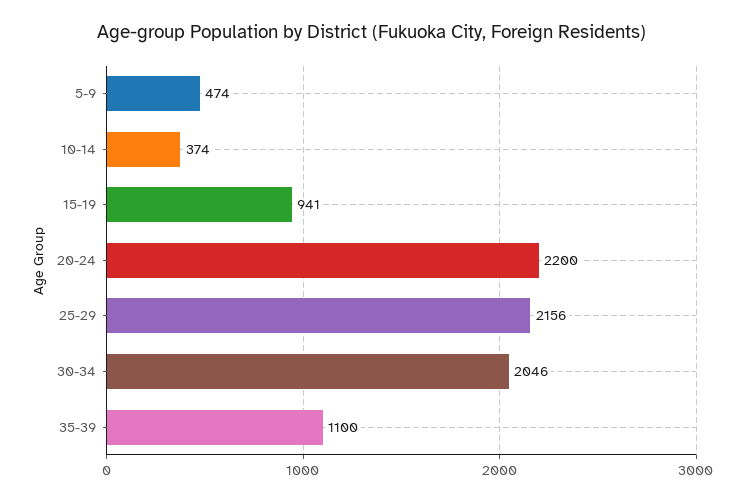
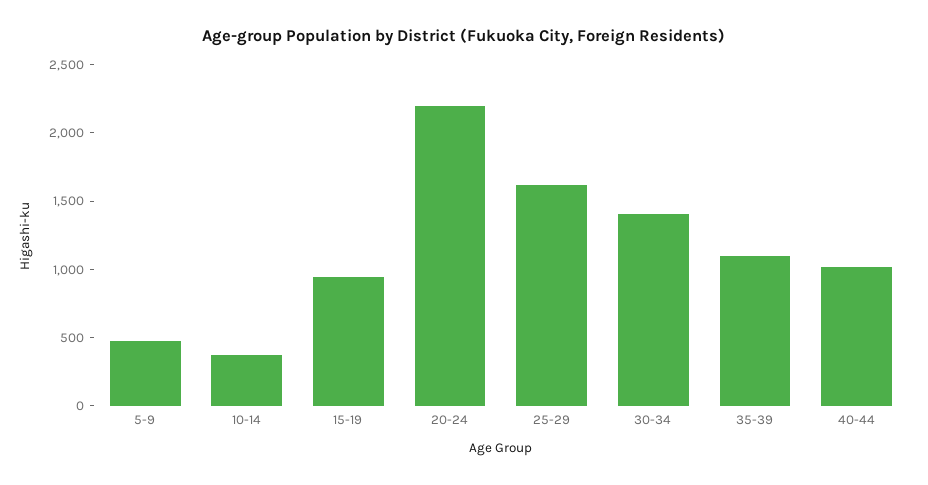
25-29: 2156 -> 1600
30-34: 2046 -> 1400
40-44: none -> 1000

